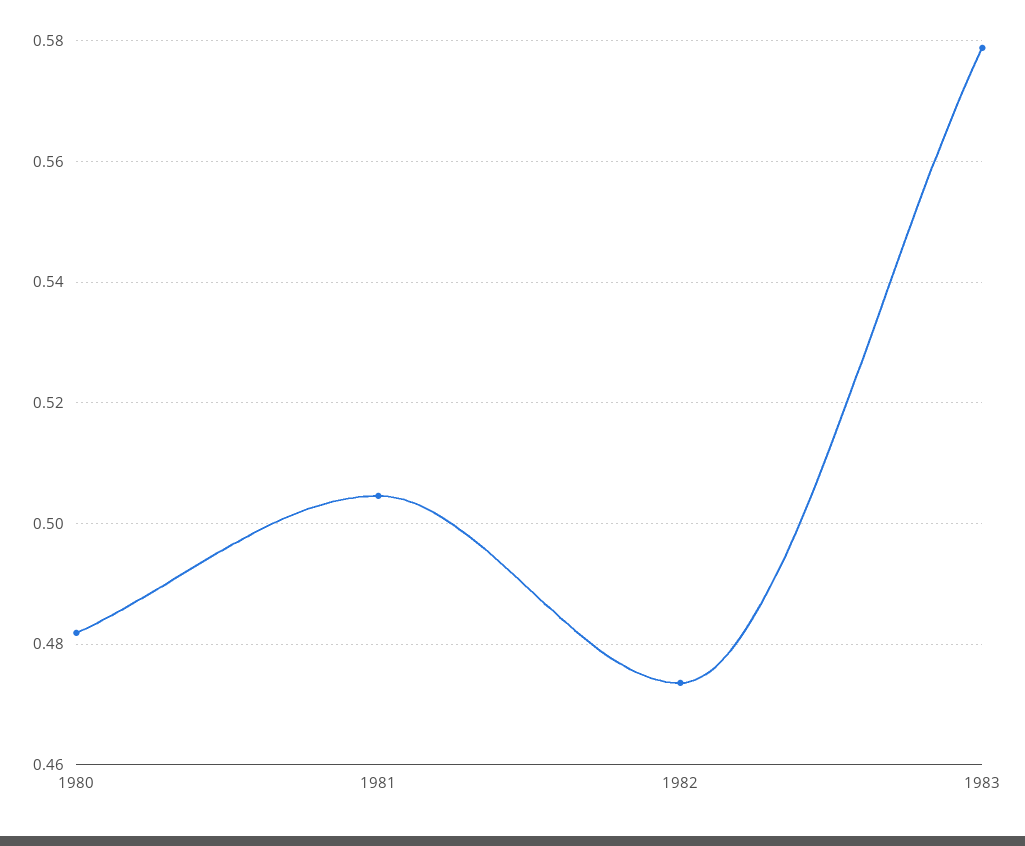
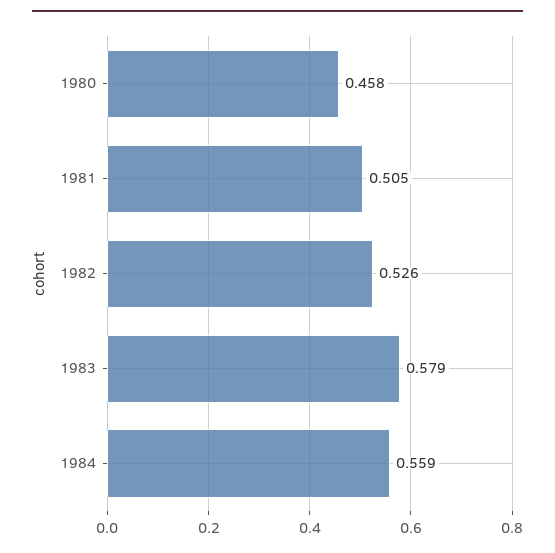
1980: 0.482 -> 0.458
1982: 0.474 -> 0.526
1984: none -> 0.559

